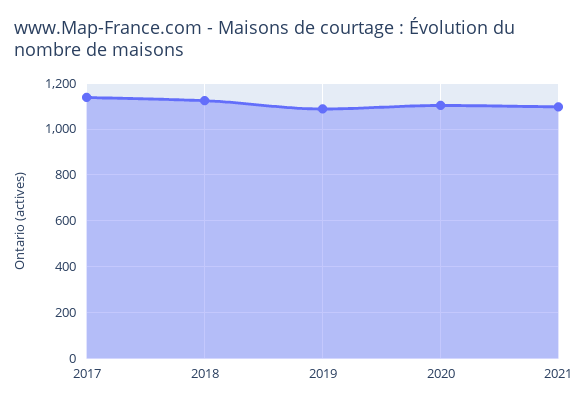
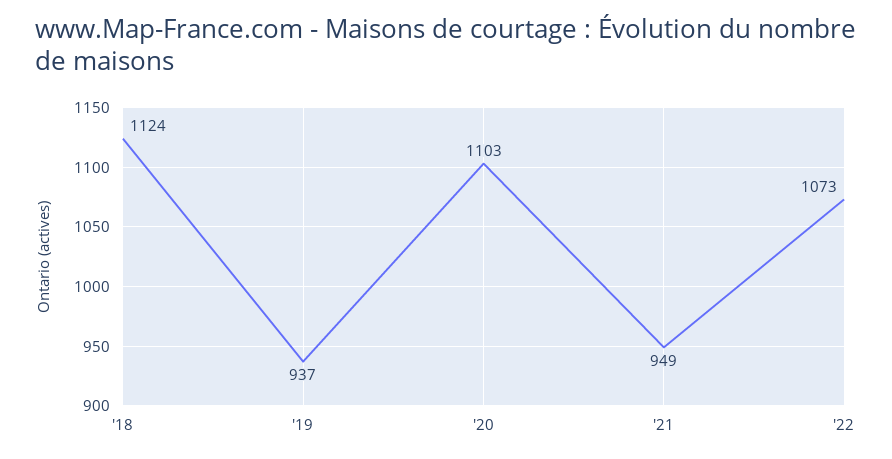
2017: 1150 -> none
2019: 1100 -> 937
2021: 1100 -> 949
'22: none -> 1073

